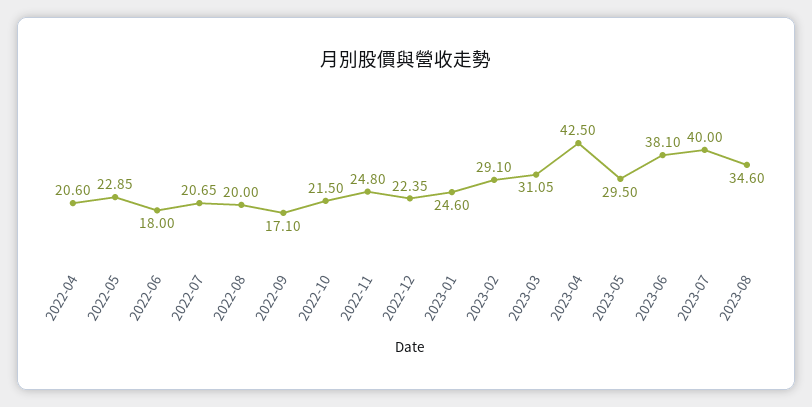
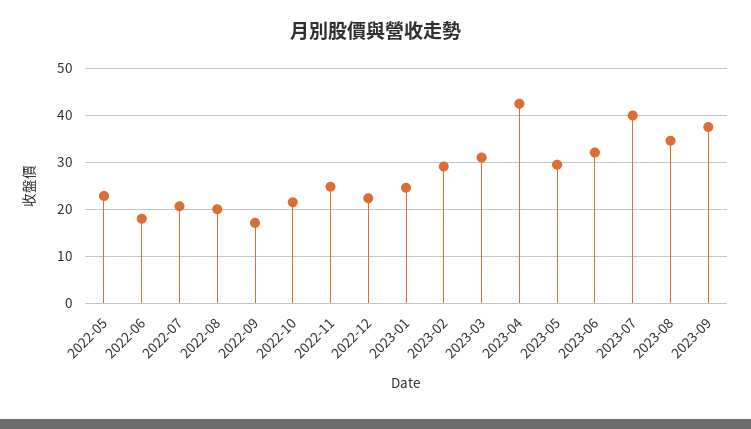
2022-04: 20.6 -> none
2023-06: 38.1 -> 32
2023-09: none -> 38

